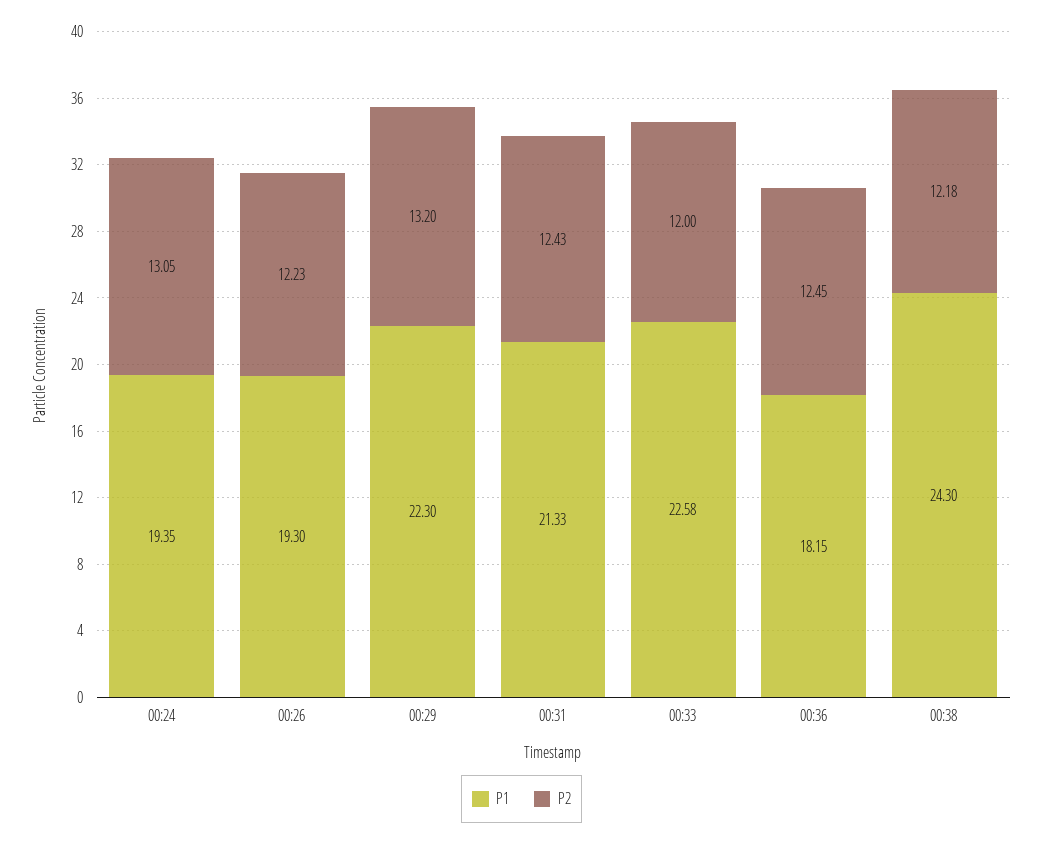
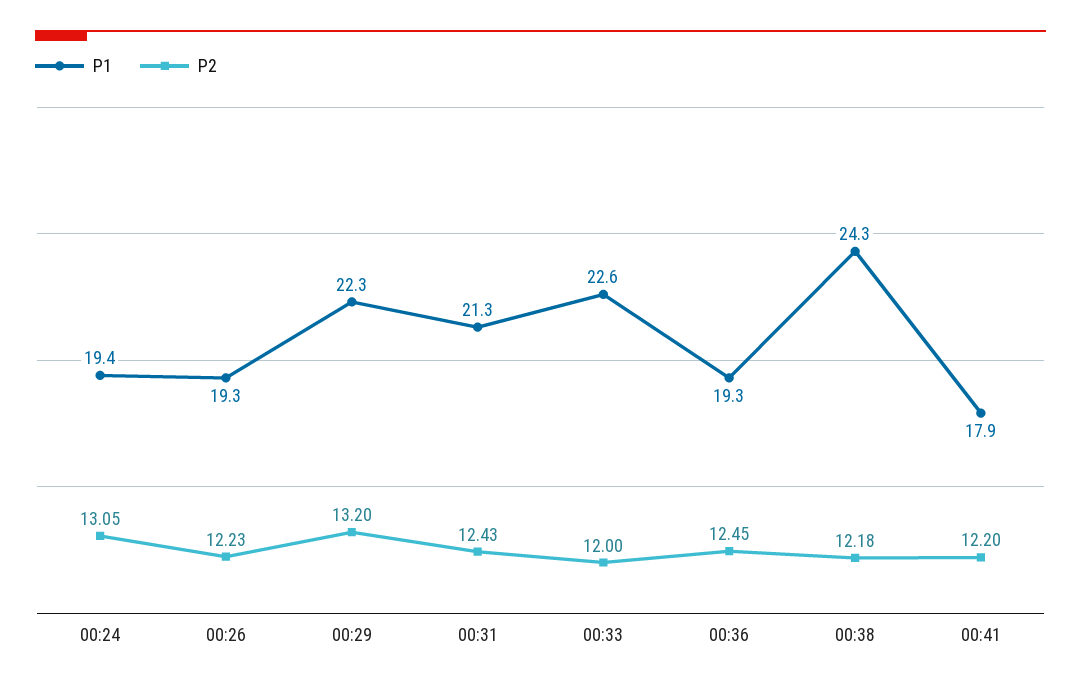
P1, 00:36: 18.15 -> 19.3
P1, 00:41: none -> 17.9
P2, 00:41: none -> 12.2

